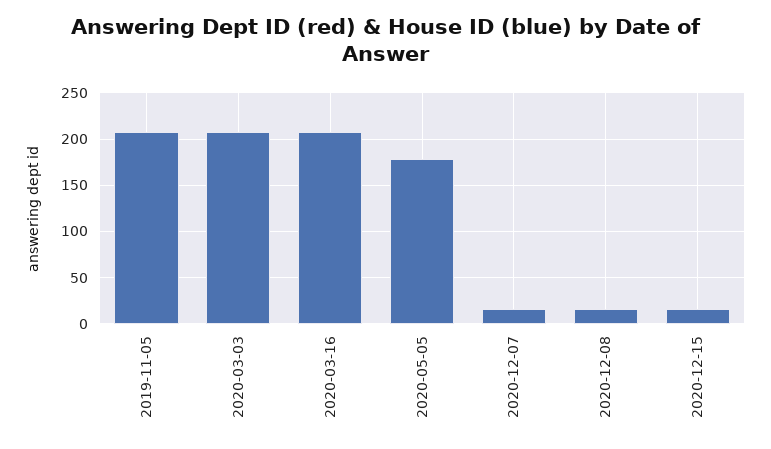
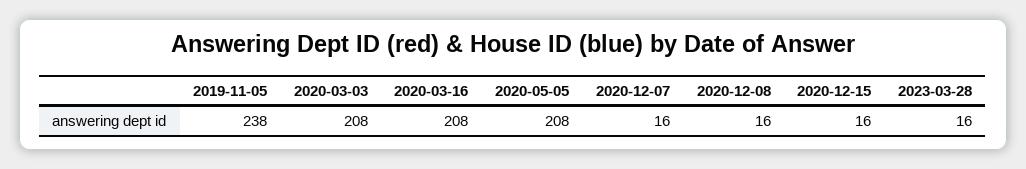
2019-11-05: 210 -> 238
2020-05-05: 180 -> 208
2023-03-28: none -> 16

